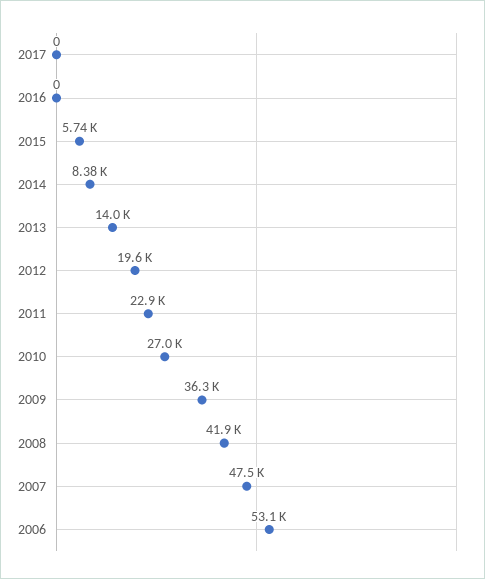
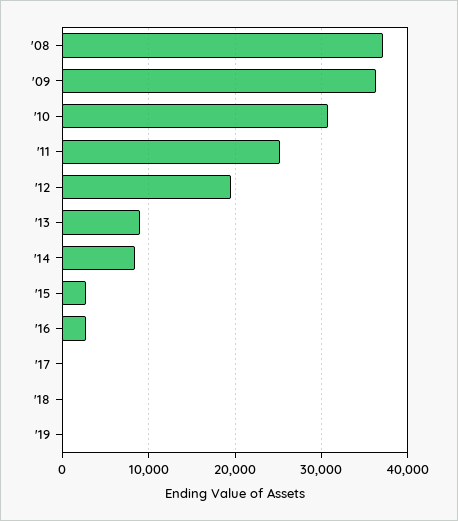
2016: 0 -> 3000
2015: 5740 -> 3000
2013: 14000 -> 9000
2011: 22900 -> 25000
2010: 27000 -> 31000
2008: 41900 -> 37000
2007: 47500 -> none
2006: 53100 -> none
'18: none -> 0
'19: none -> 0

